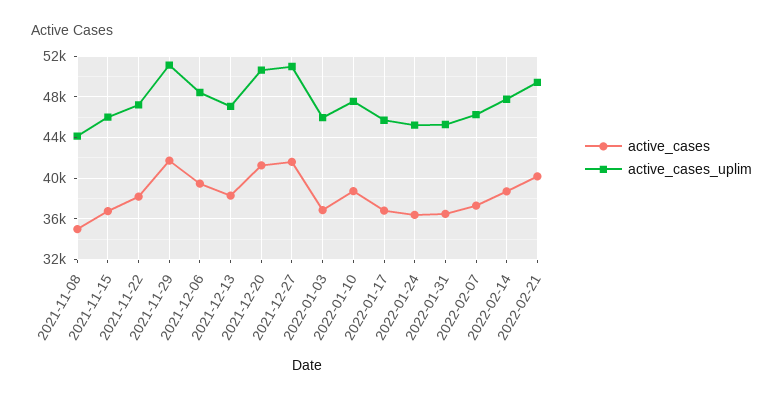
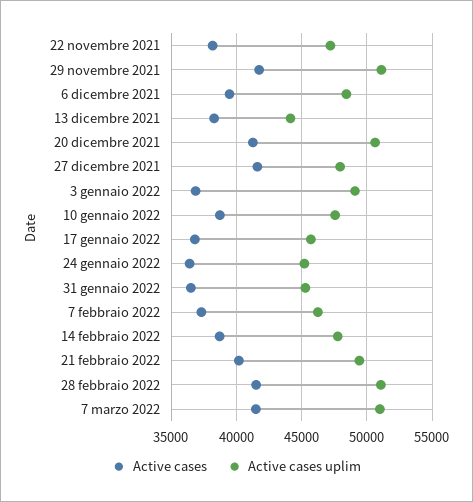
active_cases, 2021-11-08: 35000 -> none
active_cases_uplim, 2021-11-08: 44000 -> none
active_cases, 2021-11-15: 37000 -> none
active_cases_uplim, 2021-11-15: 46000 -> none
active_cases_uplim, 2021-12-13: 47000 -> 44000
active_cases_uplim, 2021-12-27: 51000 -> 48000
active_cases_uplim, 2022-01-03: 46000 -> 49000
active_cases, 28 febbraio 2022: none -> 41500
active_cases_uplim, 28 febbraio 2022: none -> 51000
active_cases, 7 marzo 2022: none -> 41500
active_cases_uplim, 7 marzo 2022: none -> 51000

